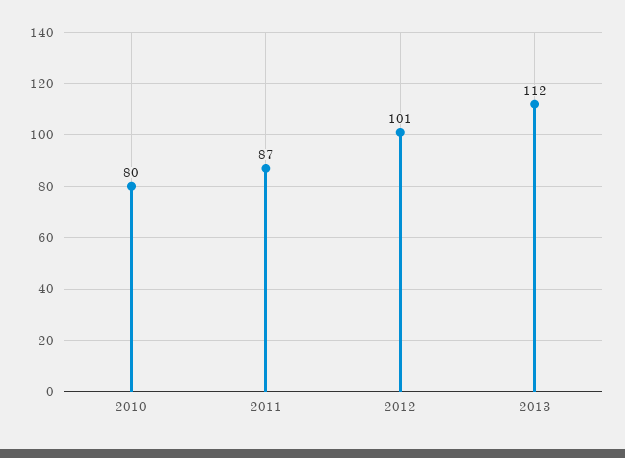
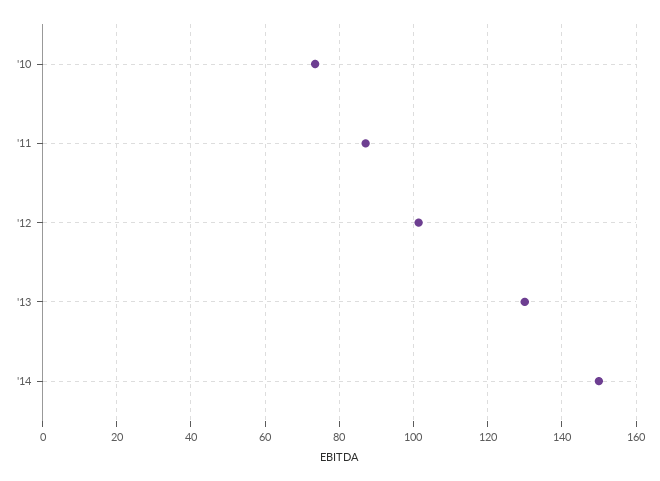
2010: 80 -> 74
2013: 112 -> 130
'14: none -> 150

